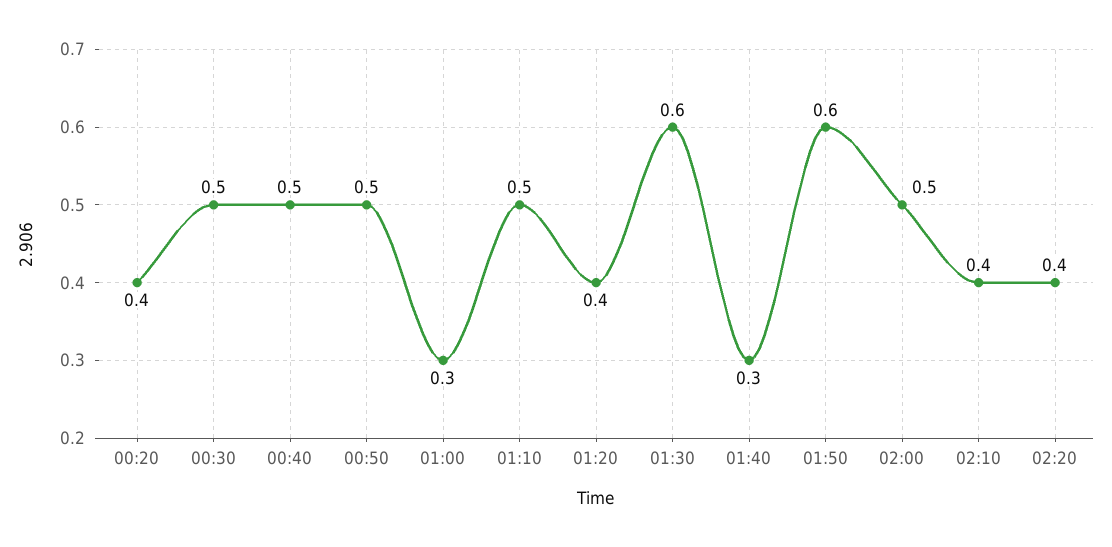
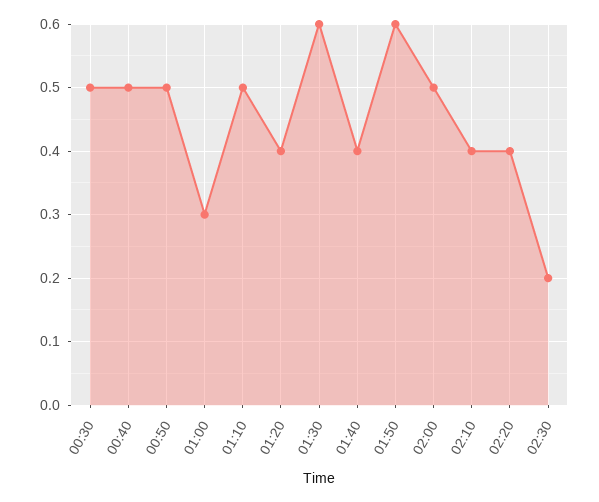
00:20: 0.4 -> none
01:40: 0.3 -> 0.4
02:30: none -> 0.2

